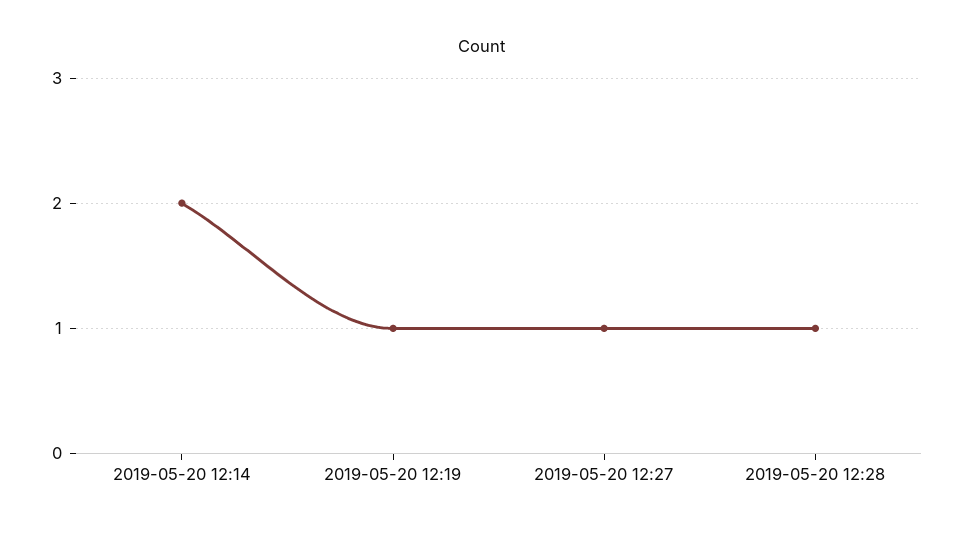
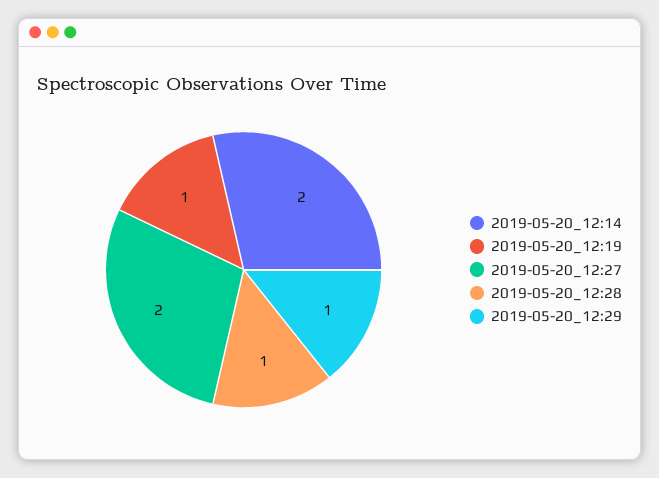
2019-05-20 12:27: 1 -> 2
2019-05-20_12:29: none -> 1

